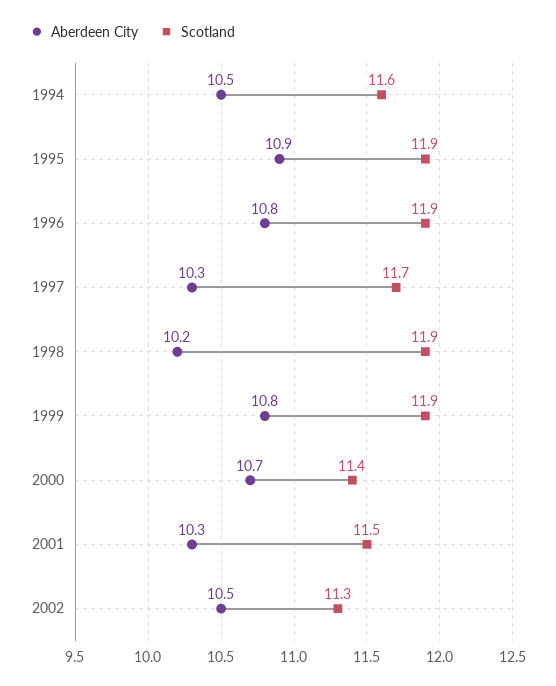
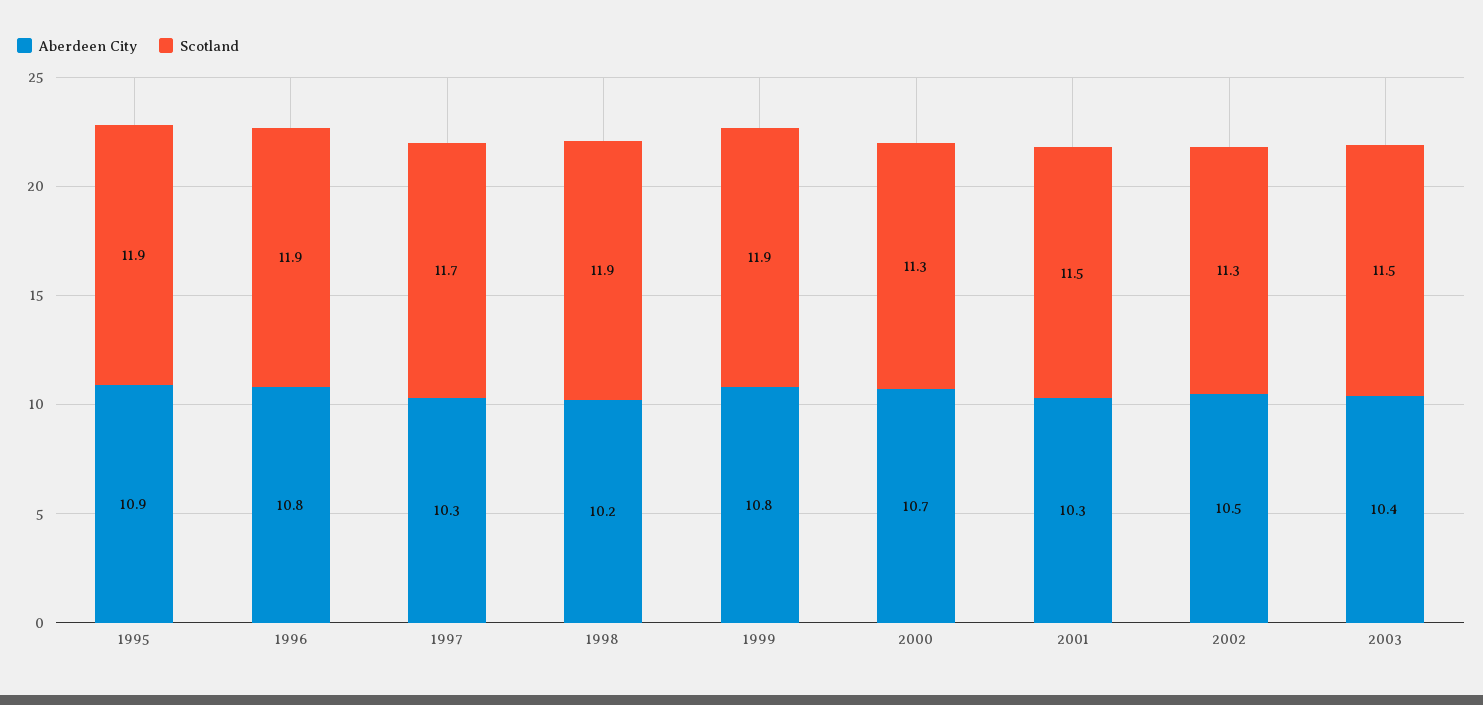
Aberdeen City, 1994: 10.5 -> none
Scotland, 1994: 11.6 -> none
Scotland, 2000: 11.4 -> 11.3
Aberdeen City, 2003: none -> 10.4
Scotland, 2003: none -> 11.5

